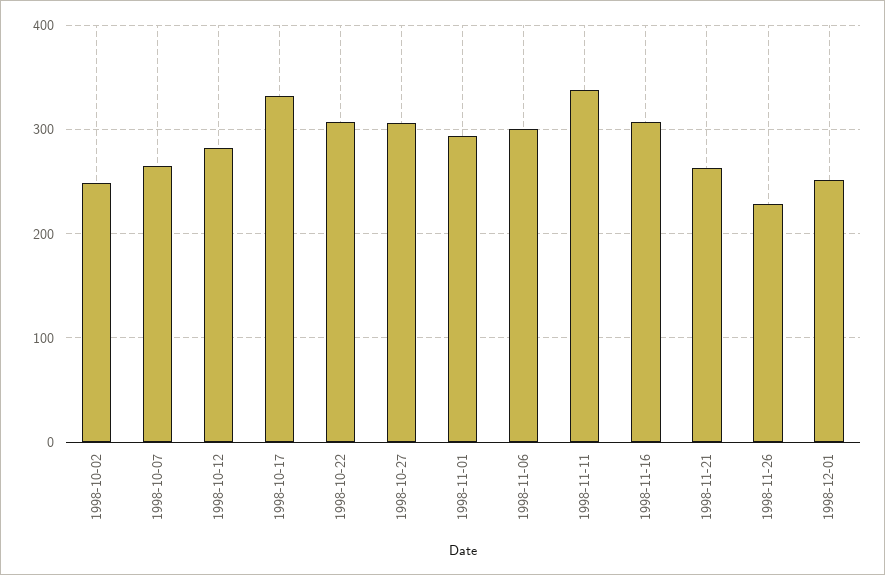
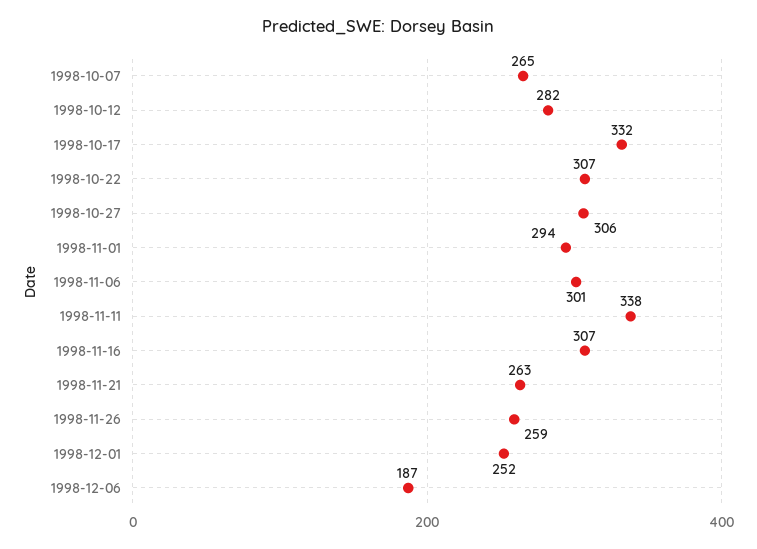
1998-10-02: 250 -> none
1998-11-26: 230 -> 259
1998-12-06: none -> 187

